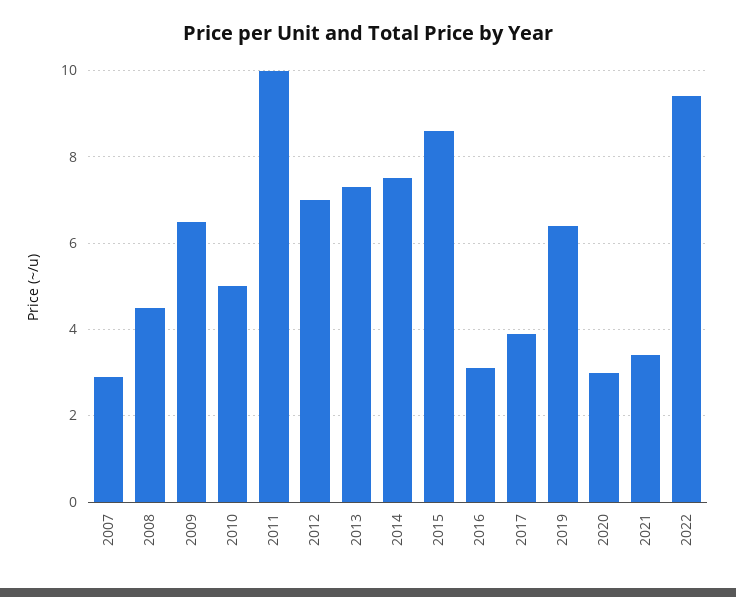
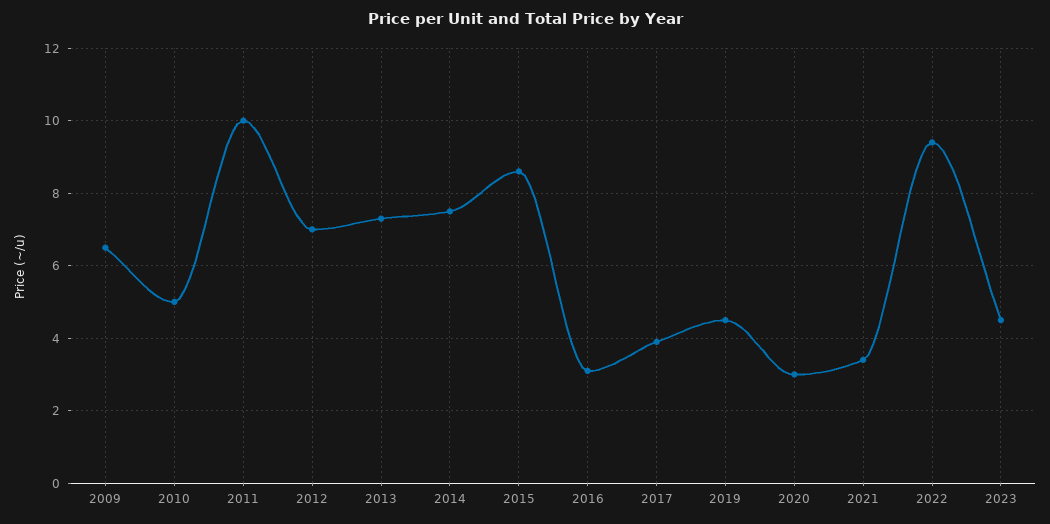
2007: 3 -> none
2008: 4.5 -> none
2019: 6.5 -> 4.5
2023: none -> 4.5

